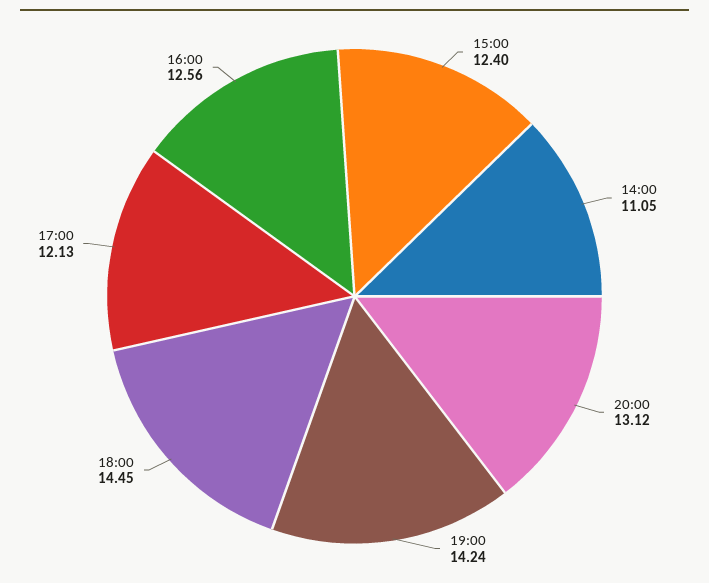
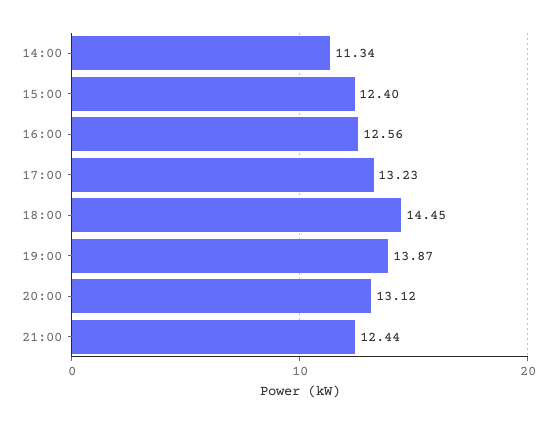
14:00: 11.05 -> 11.34
19:00: 14.24 -> 13.87
17:00: 12.13 -> 13.23
21:00: none -> 12.44

